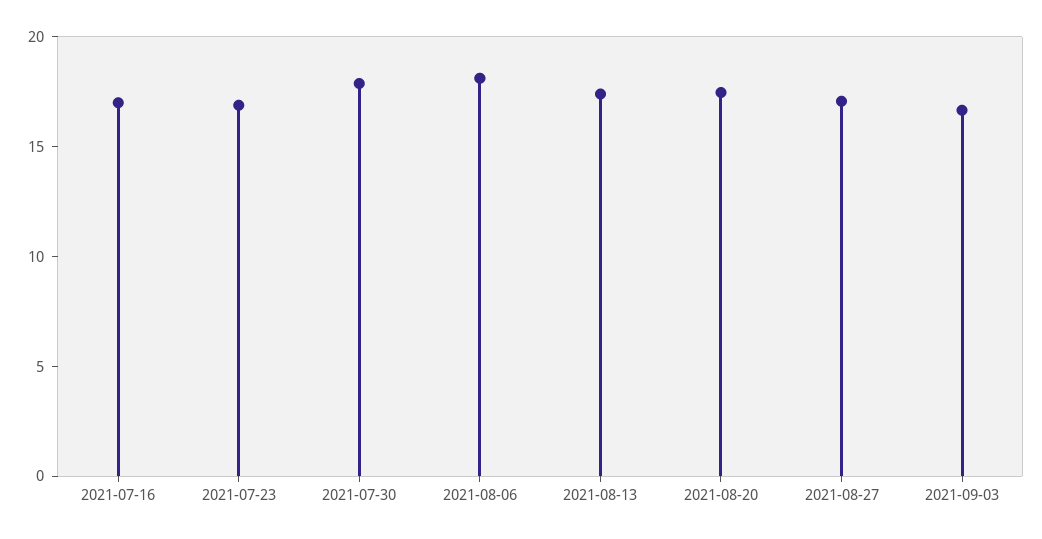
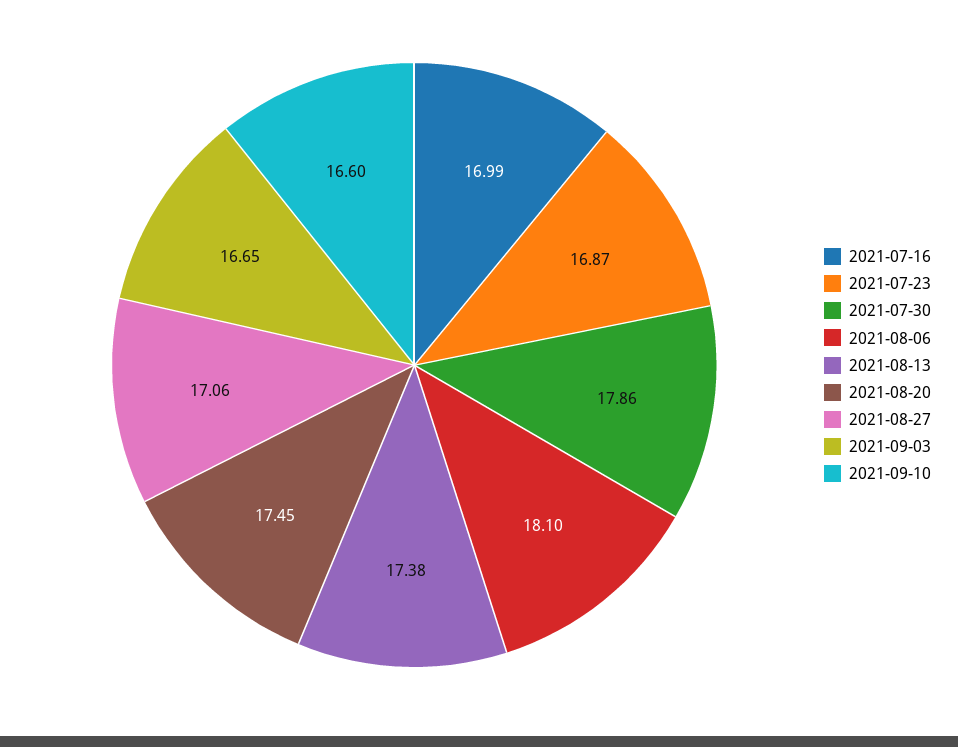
2021-09-10: none -> 16.6

